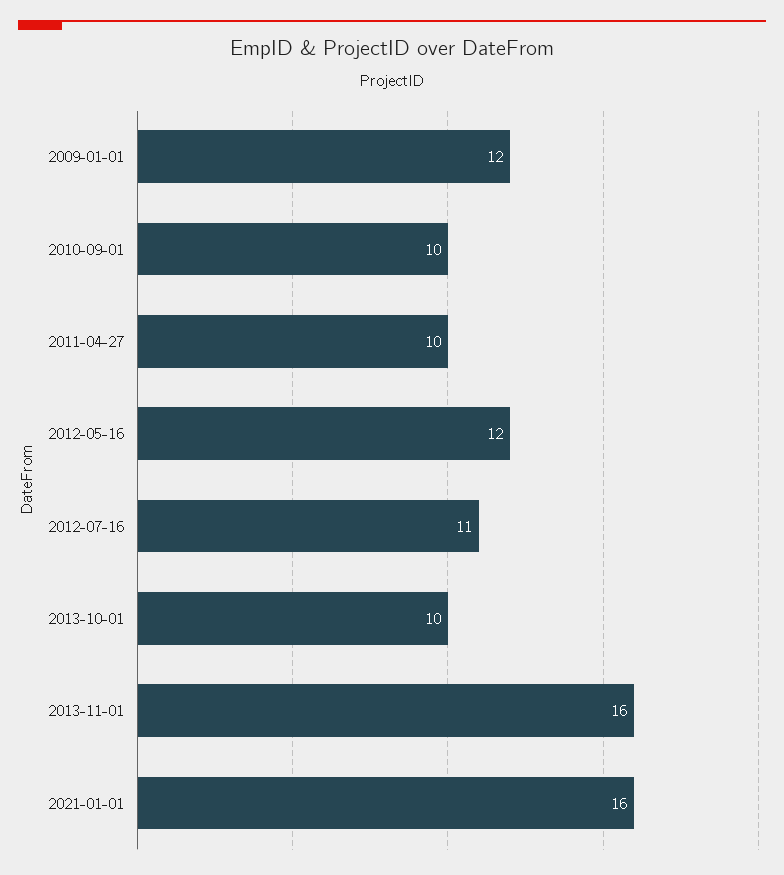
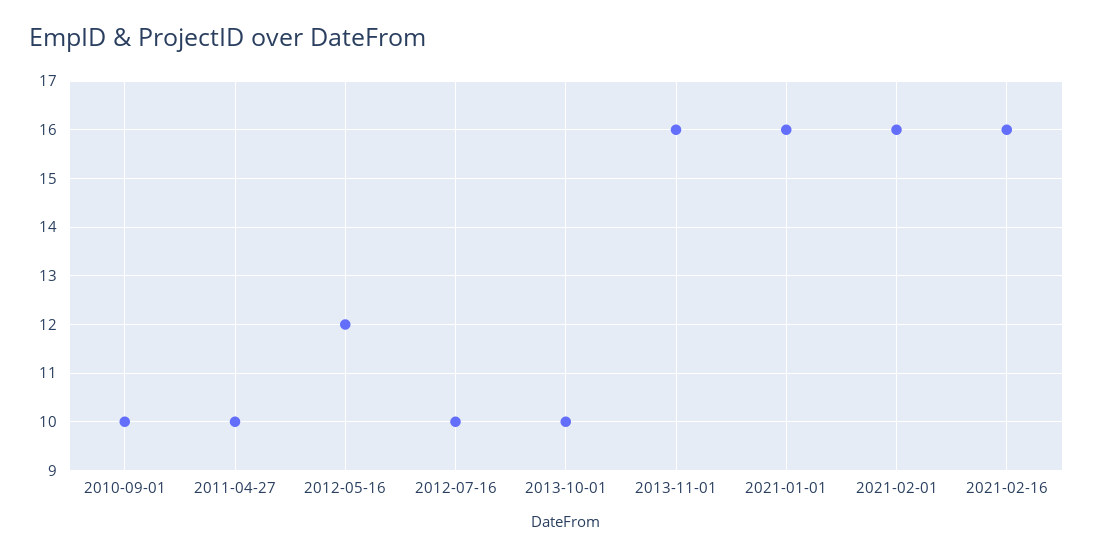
2009-01-01: 12 -> none
2012-07-16: 11 -> 10
2021-02-01: none -> 16
2021-02-16: none -> 16

